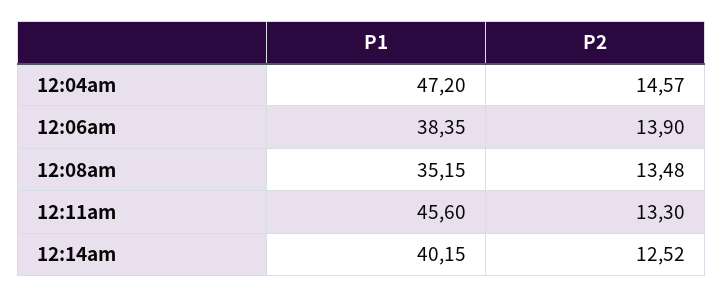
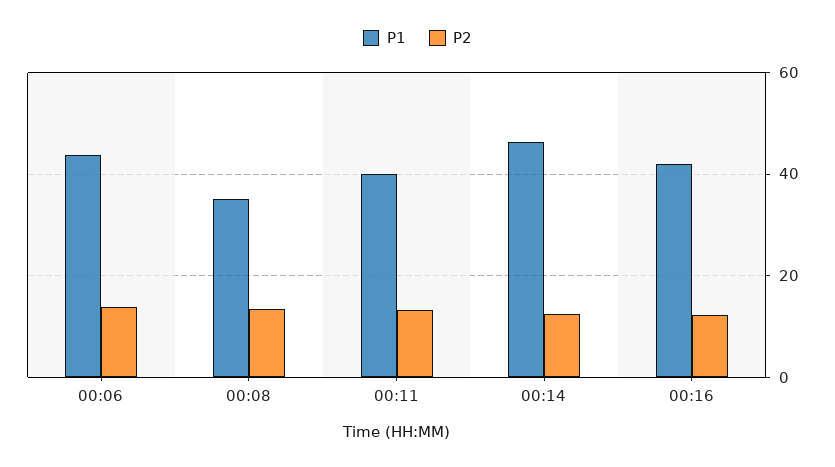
P1, 12:04am: 47.2 -> none
P2, 12:04am: 14.57 -> none
P1, 12:06am: 38.35 -> 44
P1, 12:11am: 45.6 -> 40
P1, 12:14am: 40.15 -> 46
P1, 00:16: none -> 42
P2, 00:16: none -> 12

